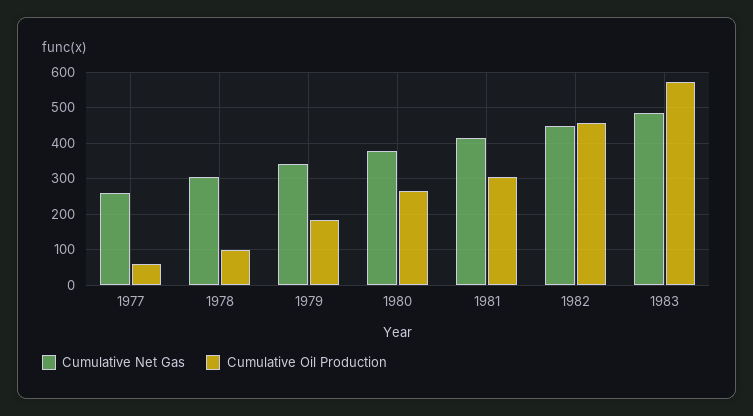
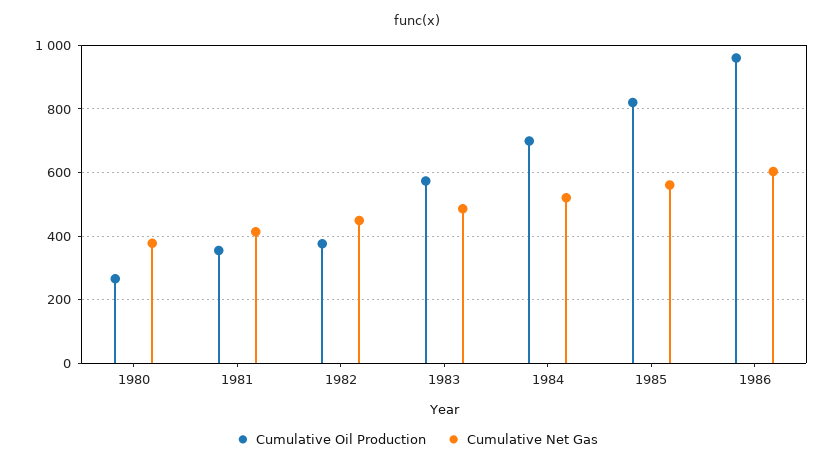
Cumulative Net Gas, 1977: 260 -> none
Cumulative Oil Production, 1977: 60 -> none
Cumulative Net Gas, 1978: 300 -> none
Cumulative Oil Production, 1978: 100 -> none
Cumulative Net Gas, 1979: 340 -> none
Cumulative Oil Production, 1979: 180 -> none
Cumulative Oil Production, 1981: 300 -> 360
Cumulative Oil Production, 1982: 460 -> 380
Cumulative Oil Production, 1984: none -> 700
Cumulative Net Gas, 1984: none -> 520
Cumulative Oil Production, 1985: none -> 820
Cumulative Net Gas, 1985: none -> 560
Cumulative Oil Production, 1986: none -> 960
Cumulative Net Gas, 1986: none -> 600

